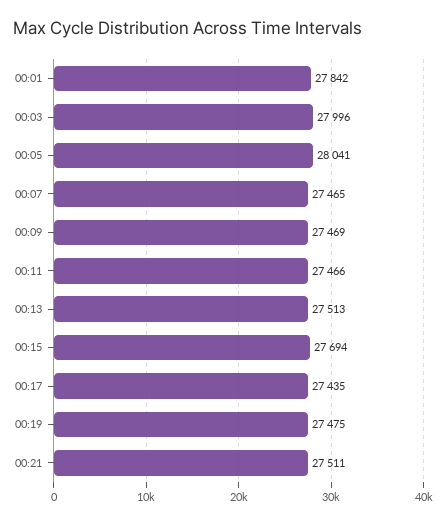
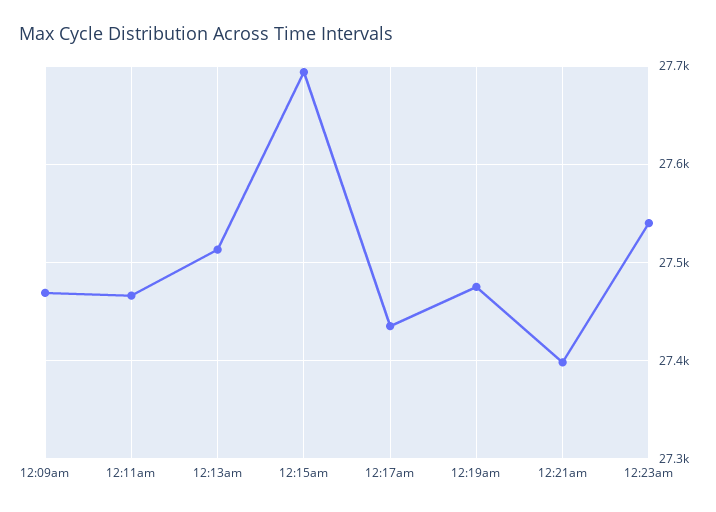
00:01: 27842 -> none
00:03: 27996 -> none
00:05: 28041 -> none
00:07: 27465 -> none
00:21: 27511 -> 27400
12:23am: none -> 27540

